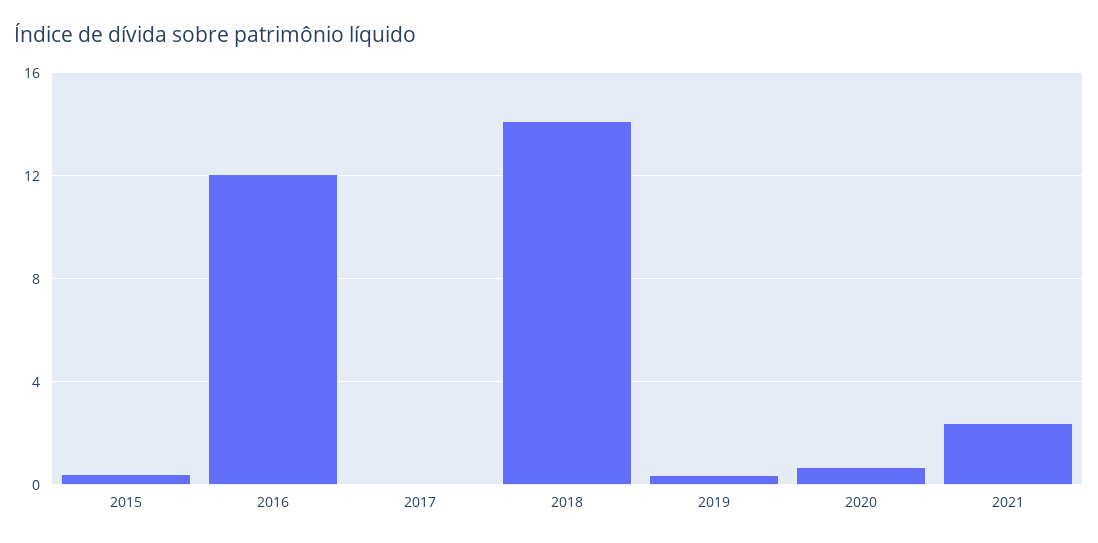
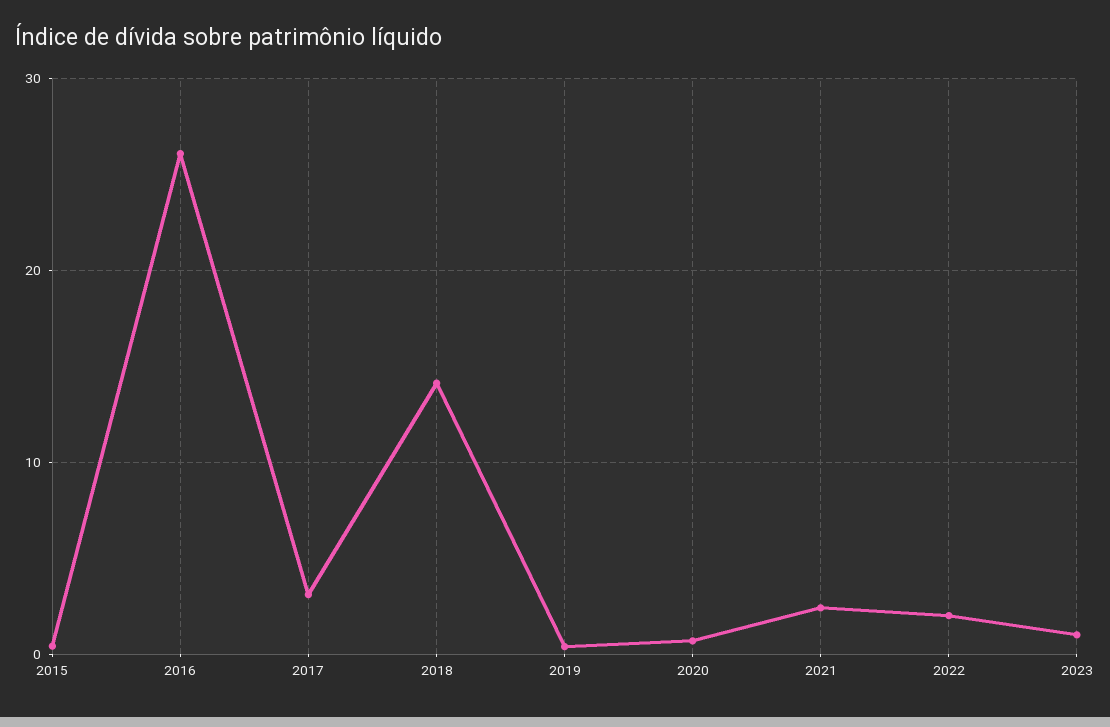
2016: 12 -> 26
2017: 0 -> 3
2022: none -> 2
2023: none -> 1

